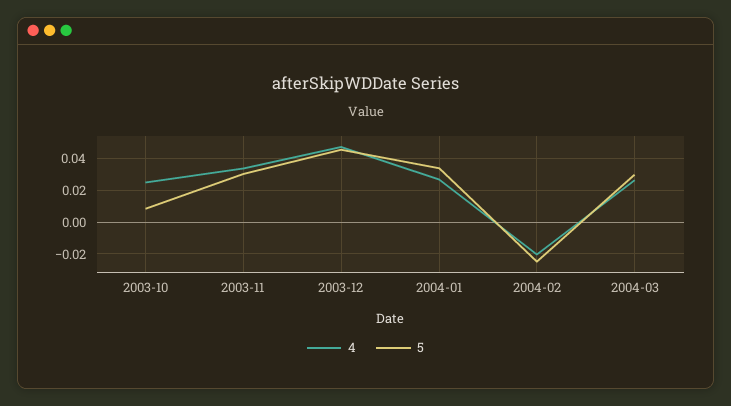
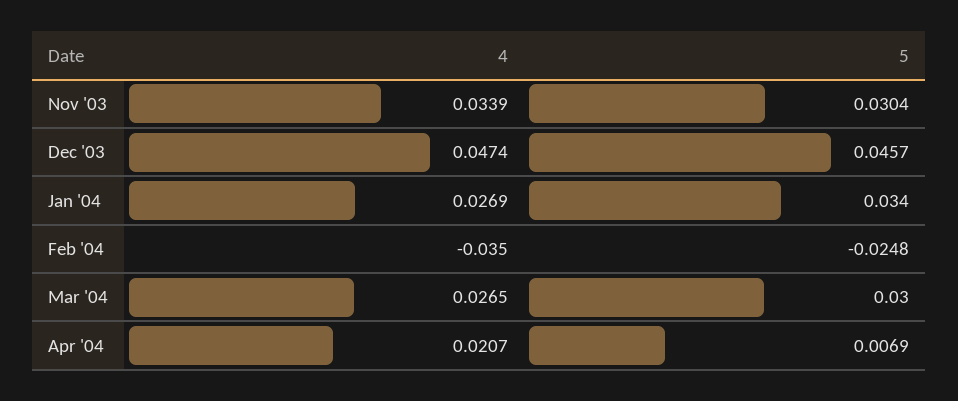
4, 2003-10: 0.025 -> none
5, 2003-10: 0.01 -> none
4, 2004-02: -0.02 -> -0.035
4, Apr '04: none -> 0.0207
5, Apr '04: none -> 0.0069

